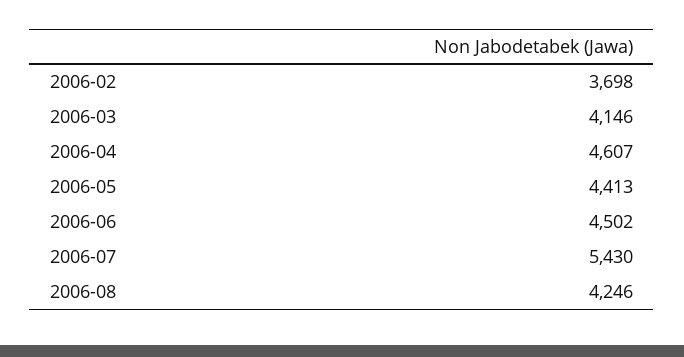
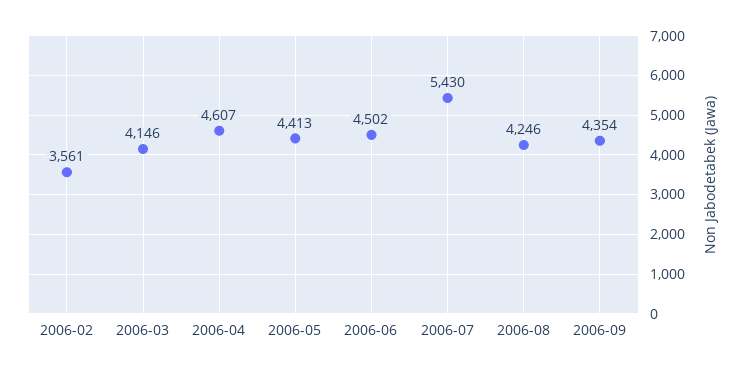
2006-02: 3698 -> 3561
2006-09: none -> 4354

